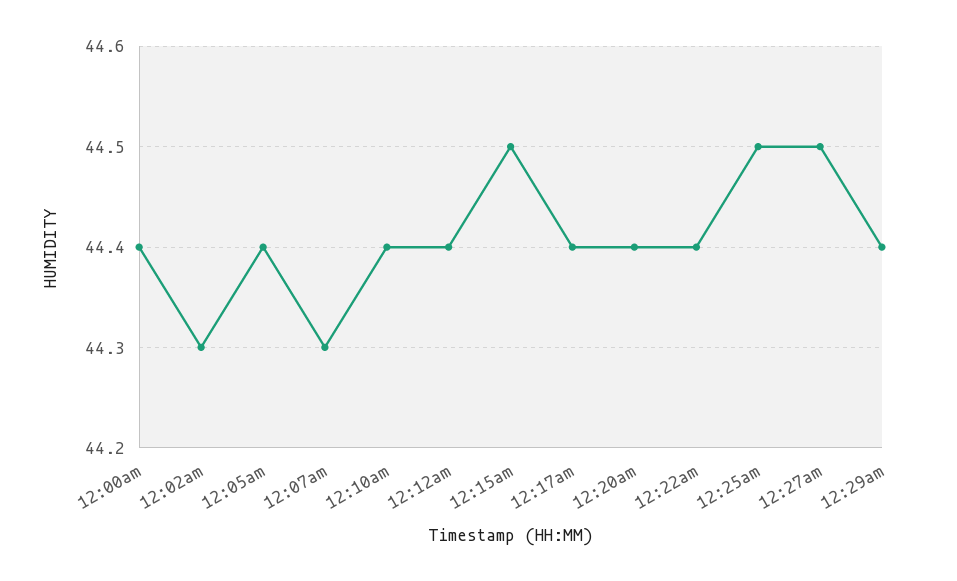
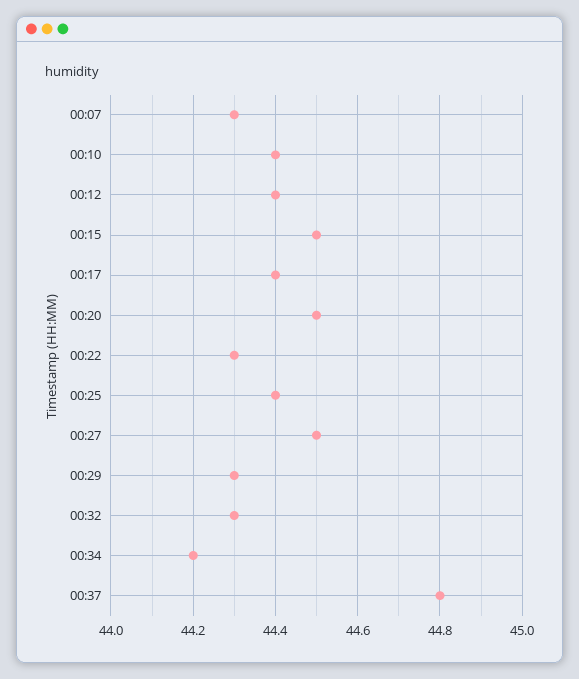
12:00am: 44.4 -> none
12:02am: 44.3 -> none
12:05am: 44.4 -> none
12:20am: 44.4 -> 44.5
12:22am: 44.4 -> 44.3
12:25am: 44.5 -> 44.4
12:29am: 44.4 -> 44.3
00:32: none -> 44.3
00:34: none -> 44.2
00:37: none -> 44.8

